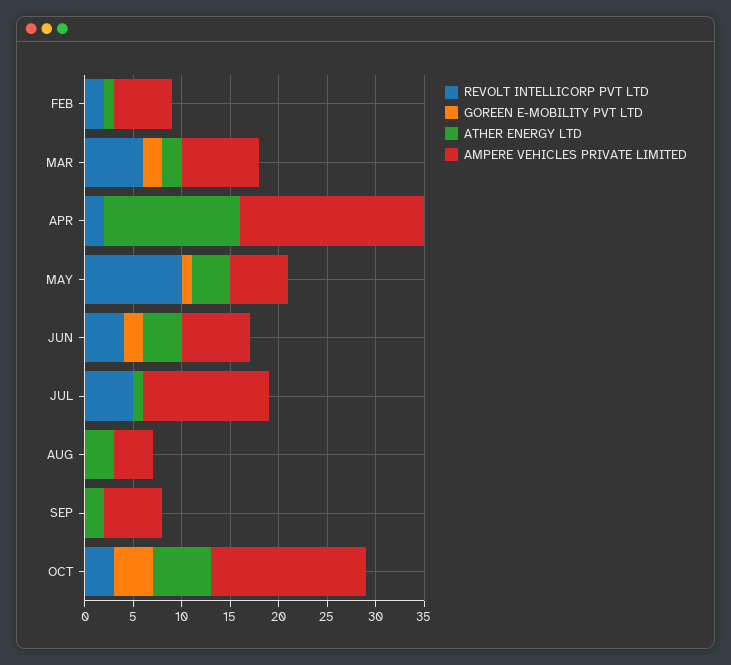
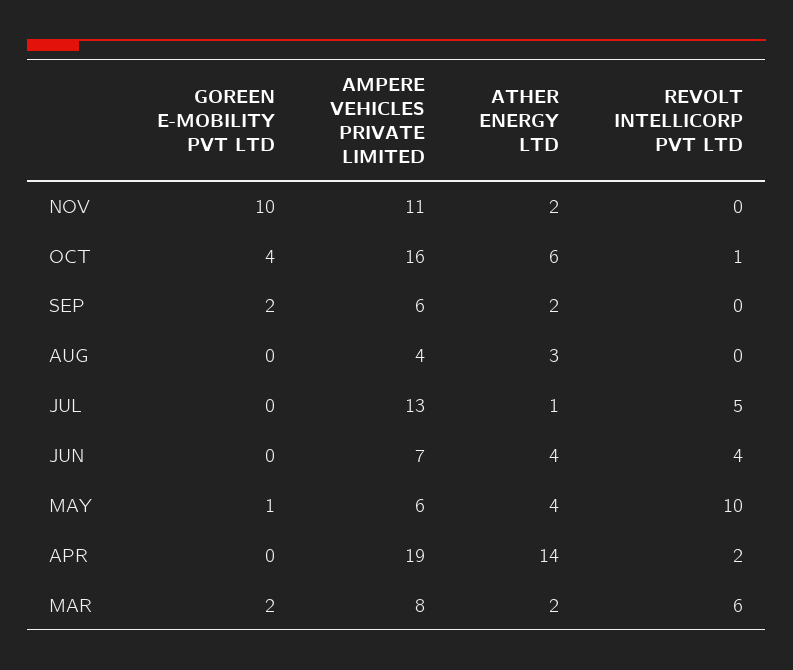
REVOLT INTELLICORP PVT LTD, FEB: 2 -> none
GOREEN E-MOBILITY PVT LTD, FEB: 0 -> none
ATHER ENERGY LTD, FEB: 1 -> none
AMPERE VEHICLES PRIVATE LIMITED, FEB: 6 -> none
GOREEN E-MOBILITY PVT LTD, JUN: 2 -> 0
GOREEN E-MOBILITY PVT LTD, SEP: 0 -> 2
REVOLT INTELLICORP PVT LTD, OCT: 3 -> 1
GOREEN E-MOBILITY PVT LTD, NOV: none -> 10
AMPERE VEHICLES PRIVATE LIMITED, NOV: none -> 11
ATHER ENERGY LTD, NOV: none -> 2
REVOLT INTELLICORP PVT LTD, NOV: none -> 0

